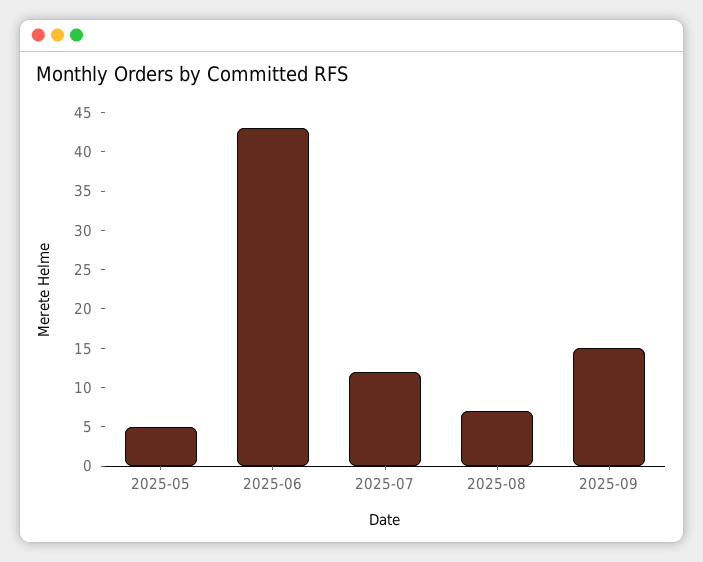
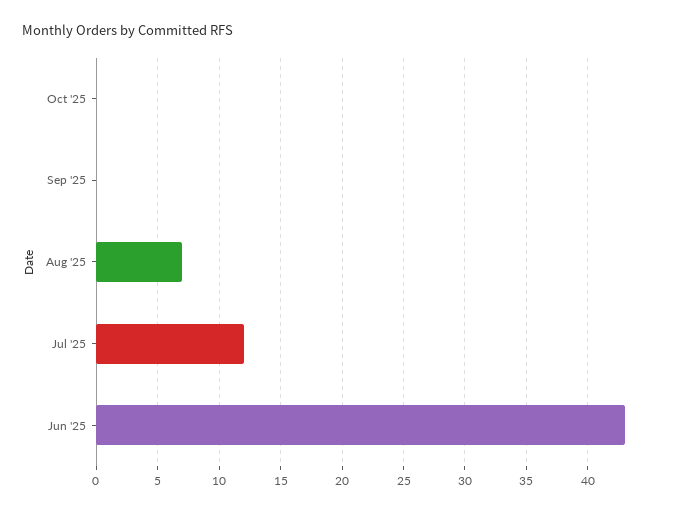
2025-05: 5 -> none
2025-09: 15 -> 0
Oct '25: none -> 0

